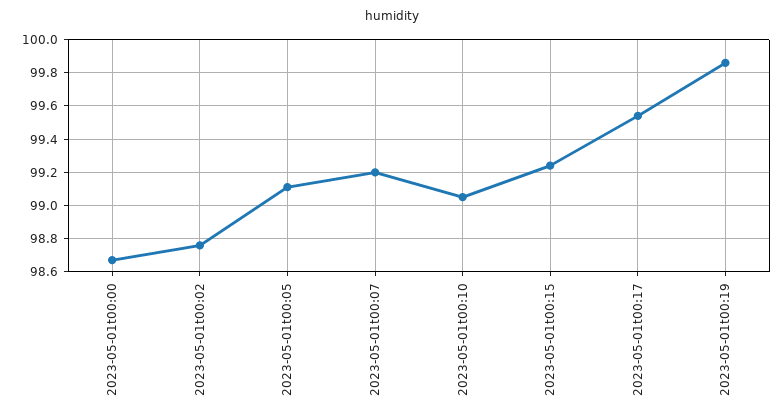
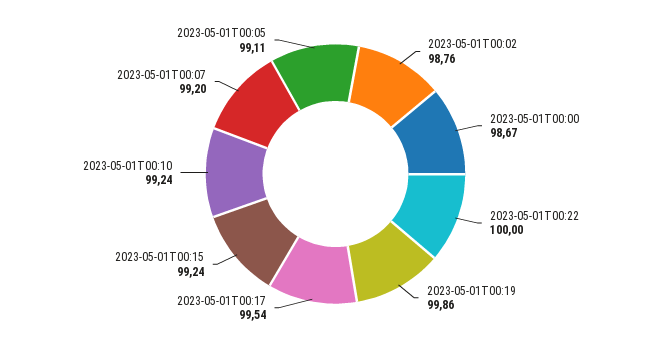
2023-05-01t00:10: 99.05 -> 99.24
2023-05-01T00:22: none -> 100

